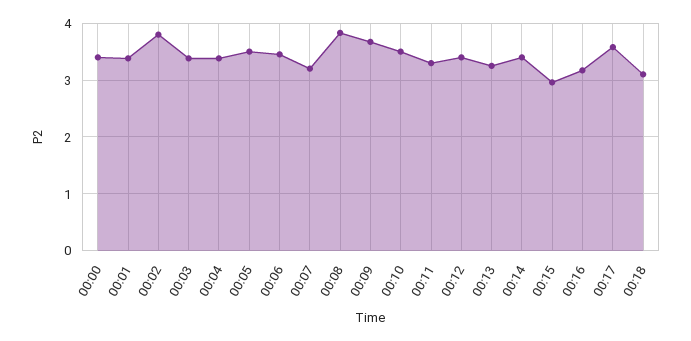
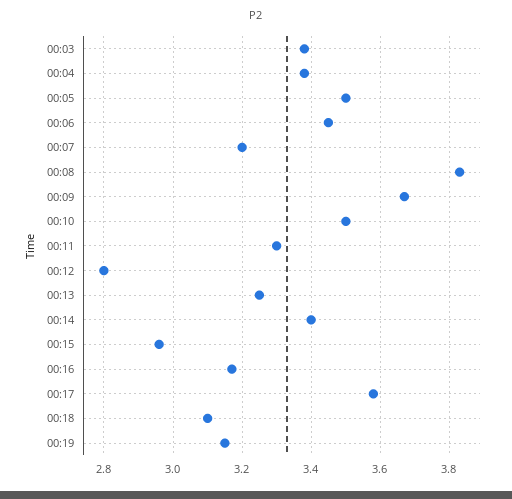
00:00: 3.4 -> none
00:01: 3.4 -> none
00:02: 3.8 -> none
00:12: 3.4 -> 2.8
00:19: none -> 3.15

